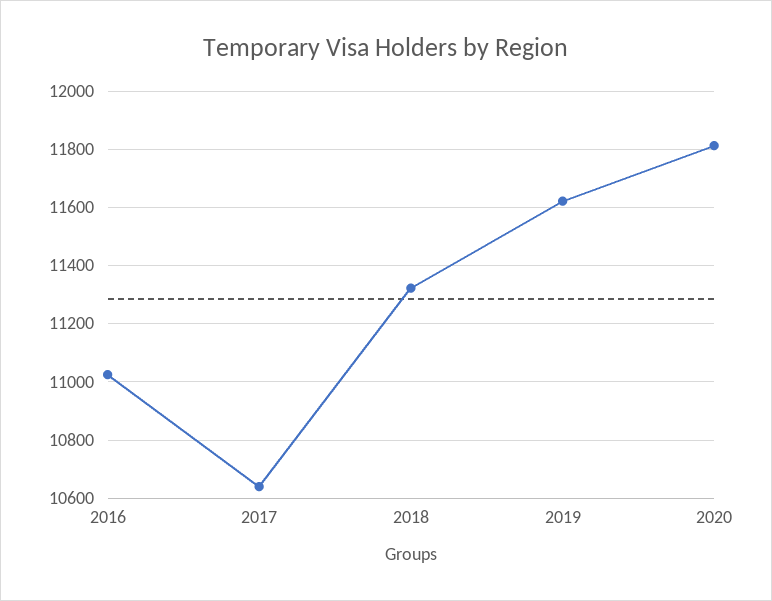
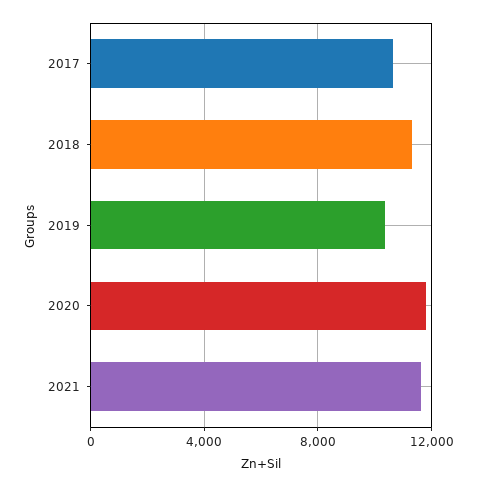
2016: 11025 -> none
2019: 11625 -> 10500
2021: none -> 11500

